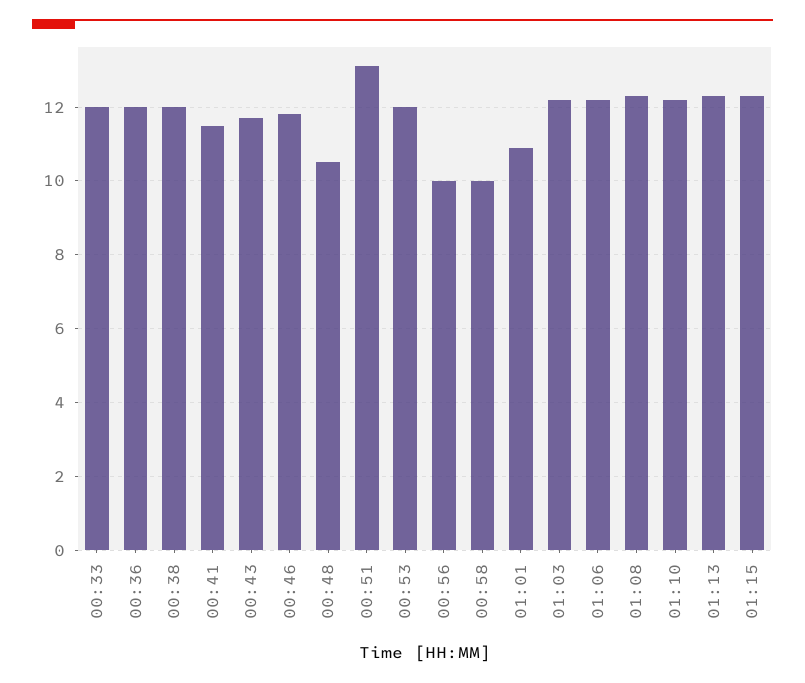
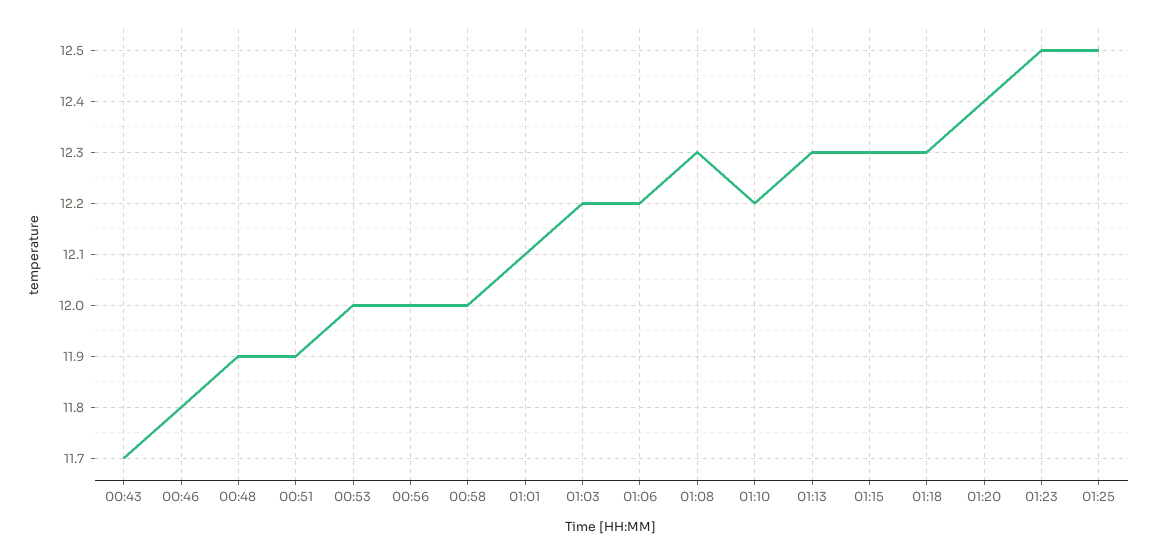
00:33: 12 -> none
00:36: 12 -> none
00:38: 12 -> none
00:41: 11.5 -> none
00:48: 10.5 -> 11.9
00:51: 13 -> 11.9
00:56: 10 -> 12
00:58: 10 -> 12
01:01: 11 -> 12.1
01:18: none -> 12.3
01:20: none -> 12.4
01:23: none -> 12.5
01:25: none -> 12.5

